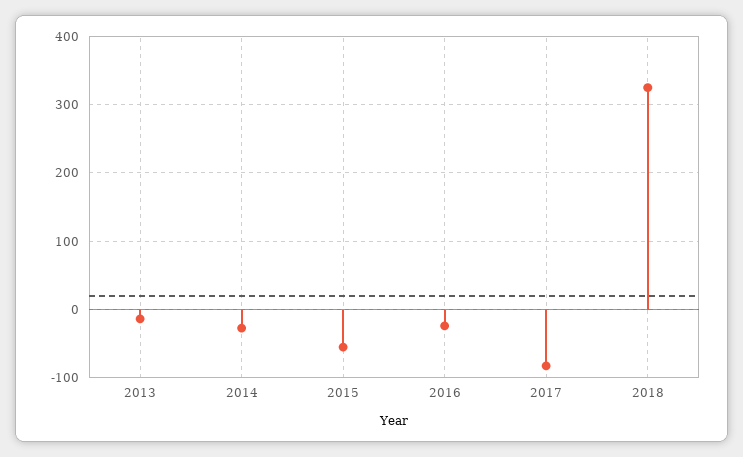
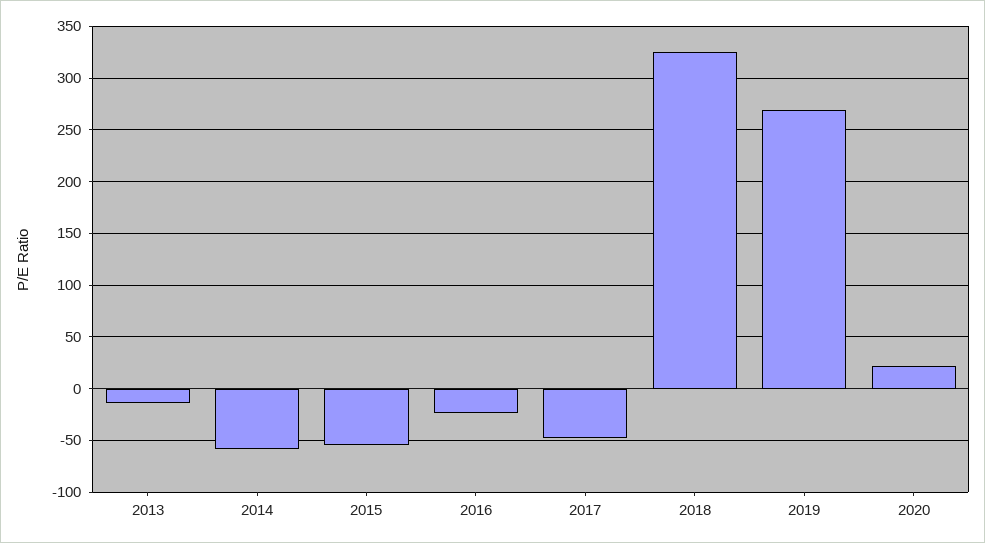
2014: -30 -> -60
2017: -80 -> -50
2019: none -> 270
2020: none -> 20

